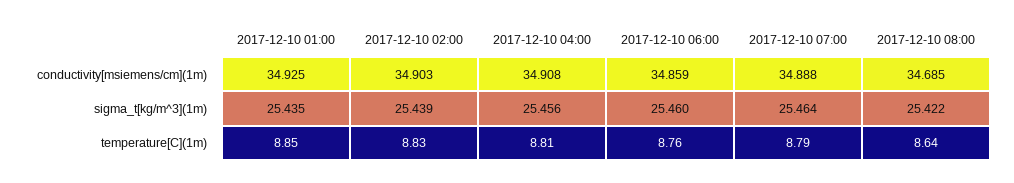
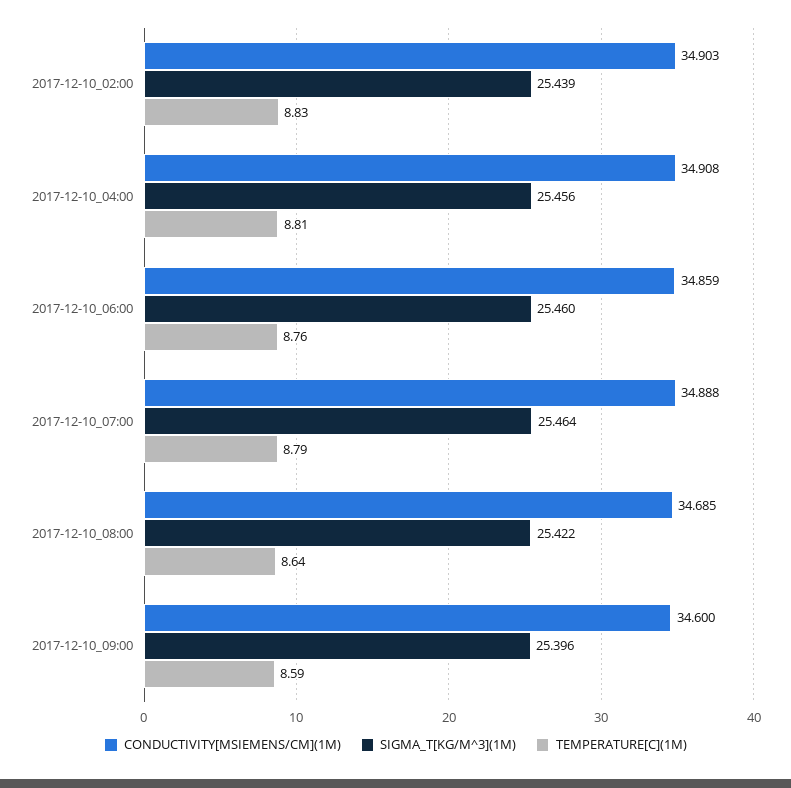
conductivity[msiemens/cm](1m), 2017-12-10 01:00: 34.925 -> none
sigma_t[kg/m^3](1m), 2017-12-10 01:00: 25.435 -> none
temperature[C](1m), 2017-12-10 01:00: 8.85 -> none
conductivity[msiemens/cm](1m), 2017-12-10_09:00: none -> 34.6
sigma_t[kg/m^3](1m), 2017-12-10_09:00: none -> 25.396
temperature[C](1m), 2017-12-10_09:00: none -> 8.59

